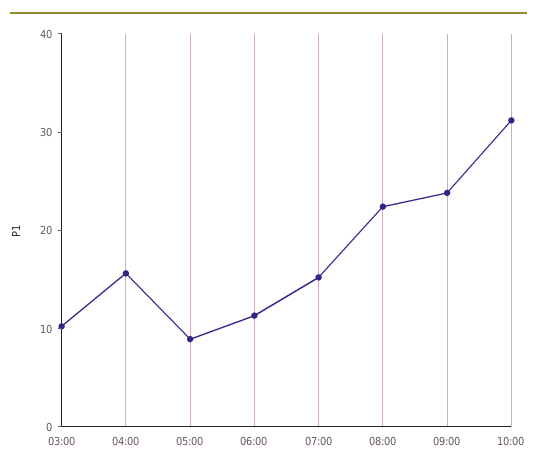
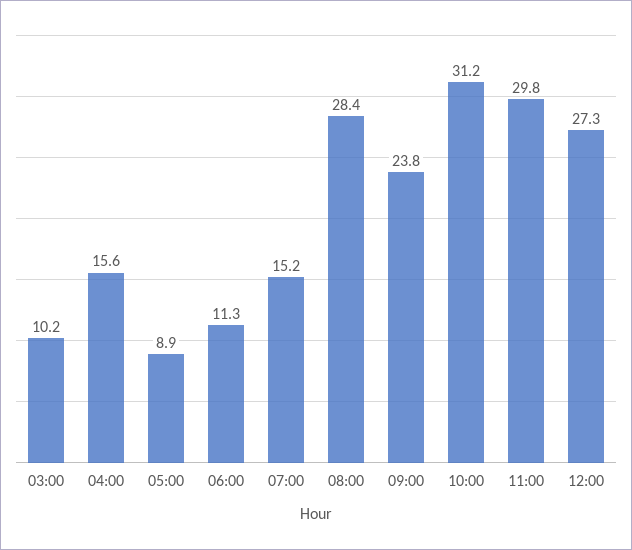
08:00: 22 -> 28.4
11:00: none -> 29.8
12:00: none -> 27.3

